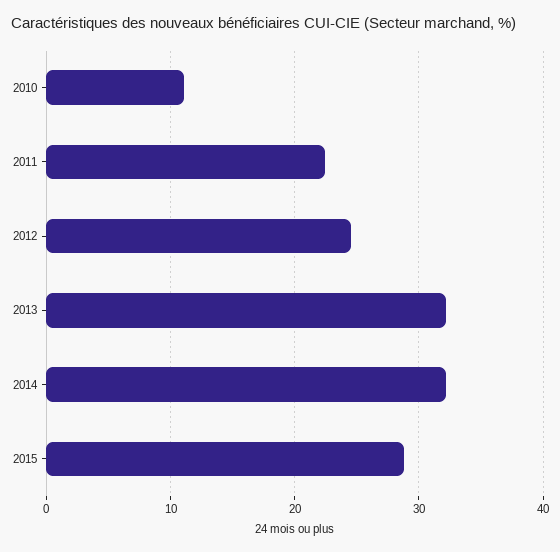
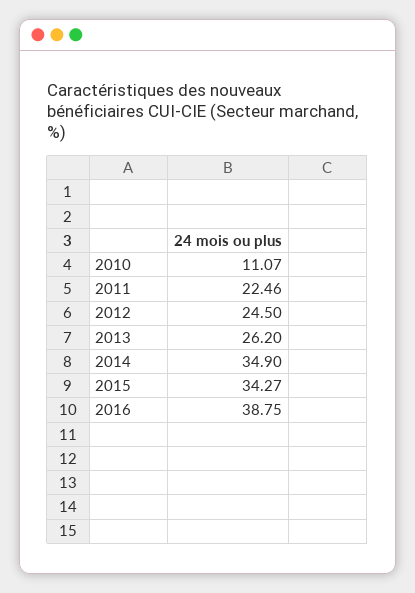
2013: 32 -> 26.2
2014: 32 -> 34.9
2015: 29 -> 34.27
2016: none -> 38.75

